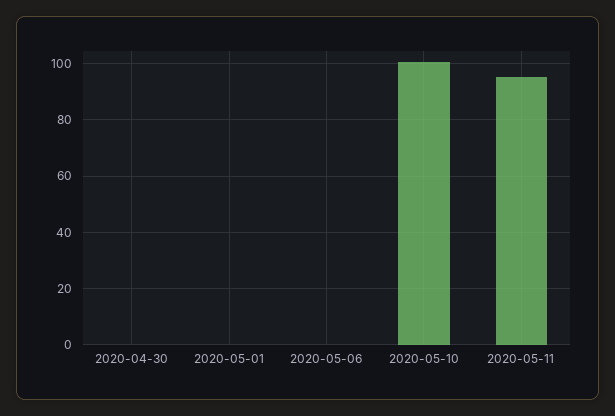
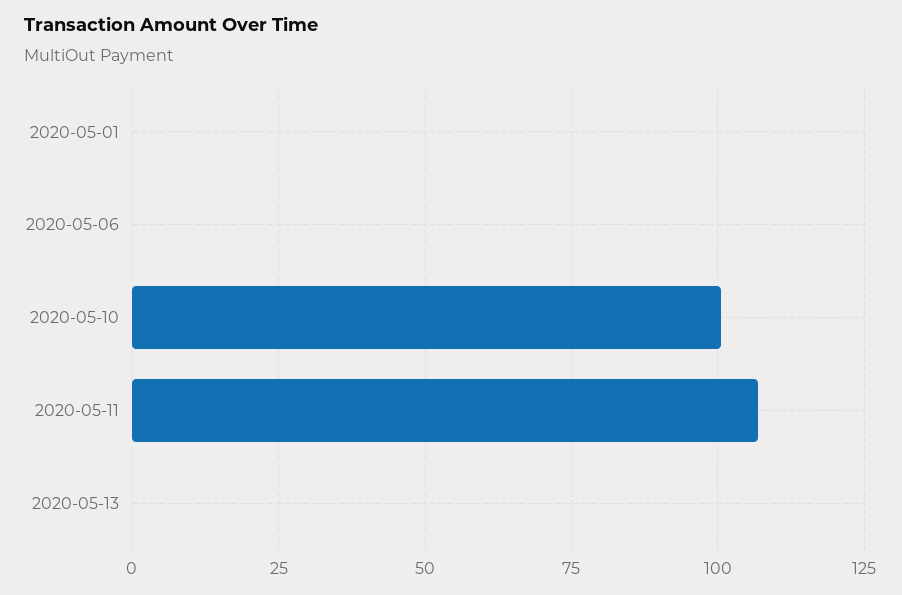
2020-04-30: 0 -> none
2020-05-11: 95 -> 107.5
2020-05-13: none -> 0

